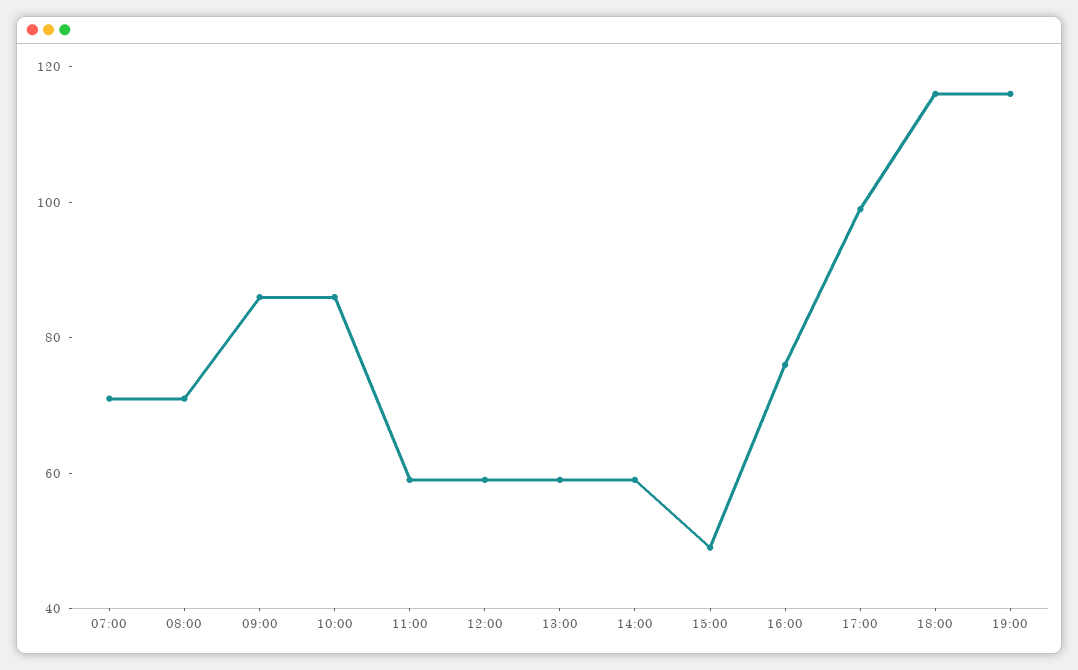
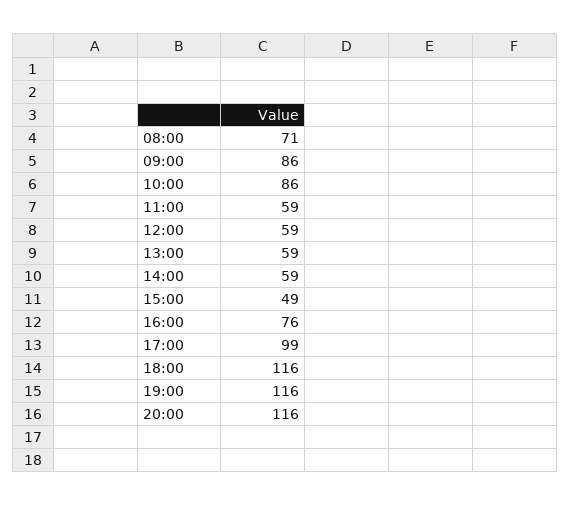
07:00: 70 -> none
20:00: none -> 116

